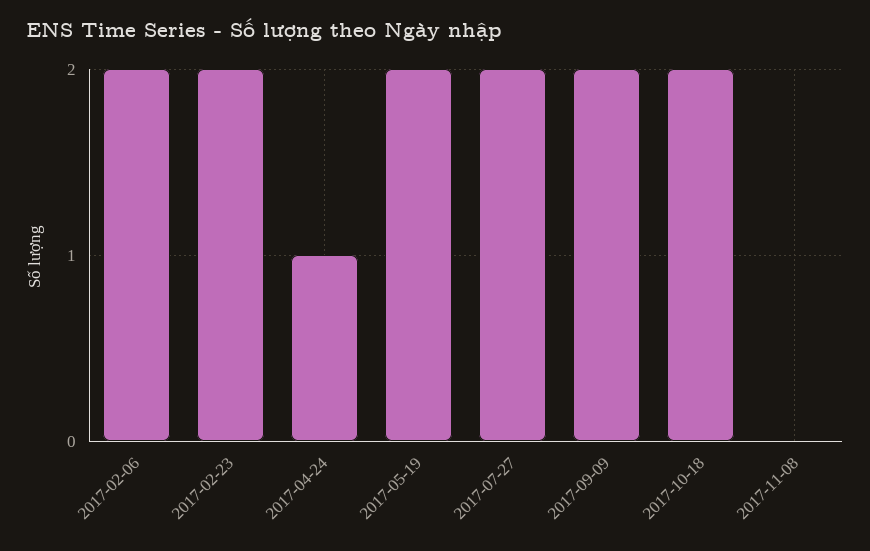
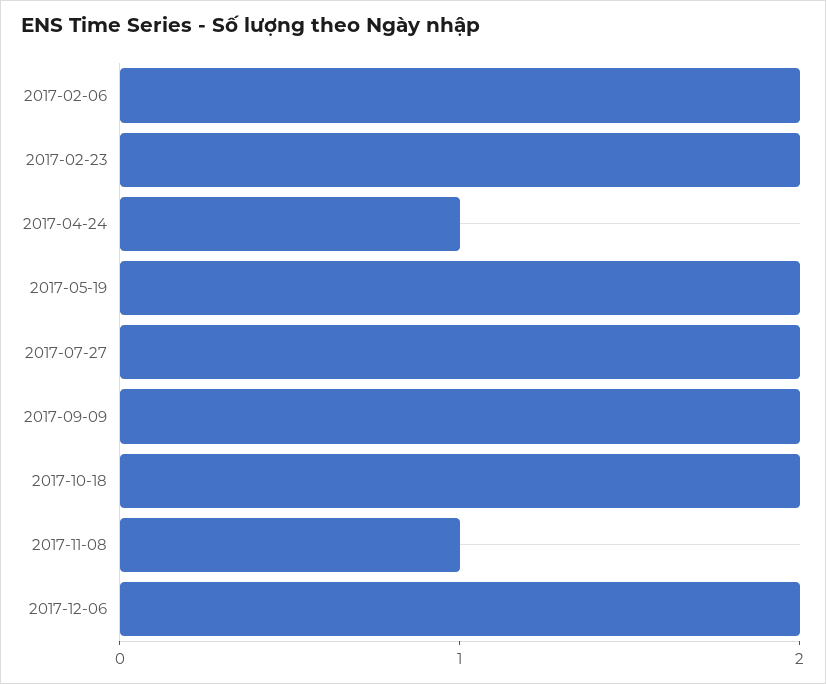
2017-11-08: 0 -> 1
2017-12-06: none -> 2

